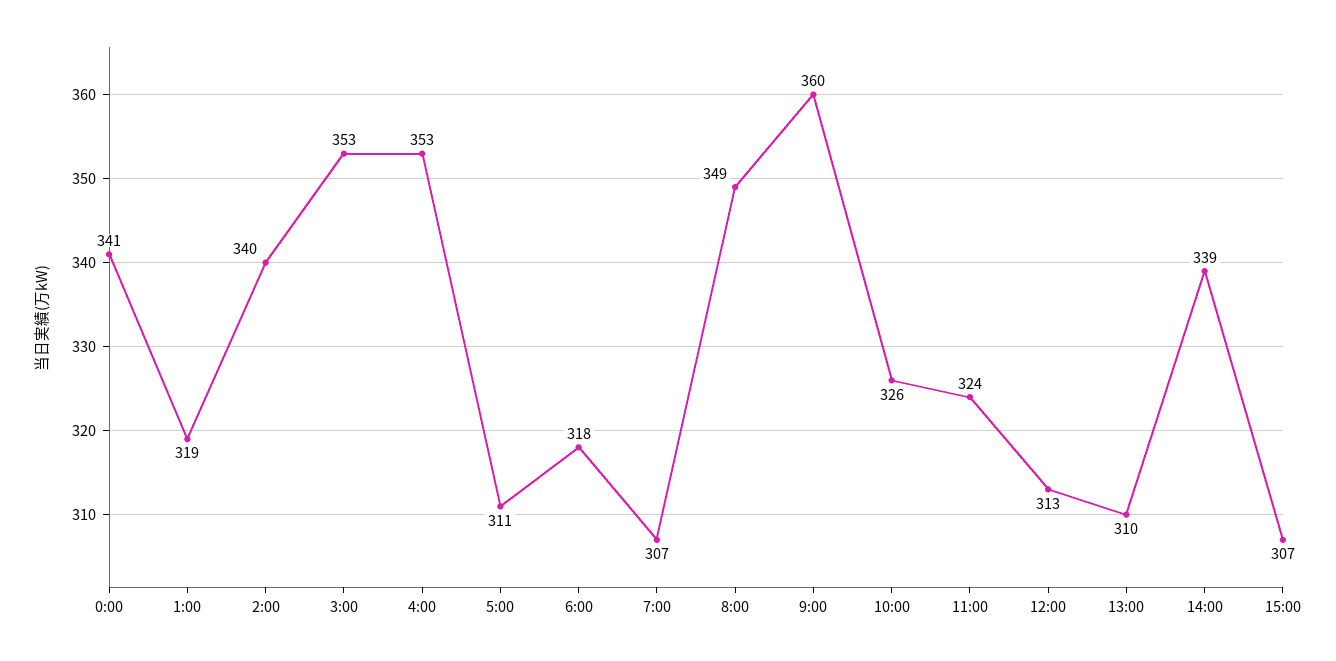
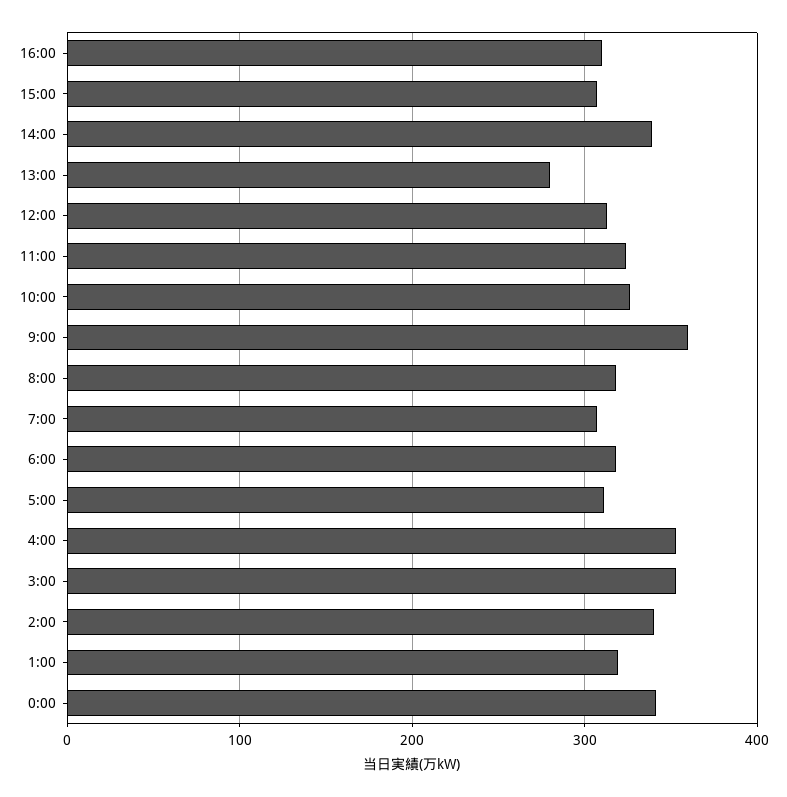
8:00: 349 -> 320
13:00: 310 -> 280
16:00: none -> 310

